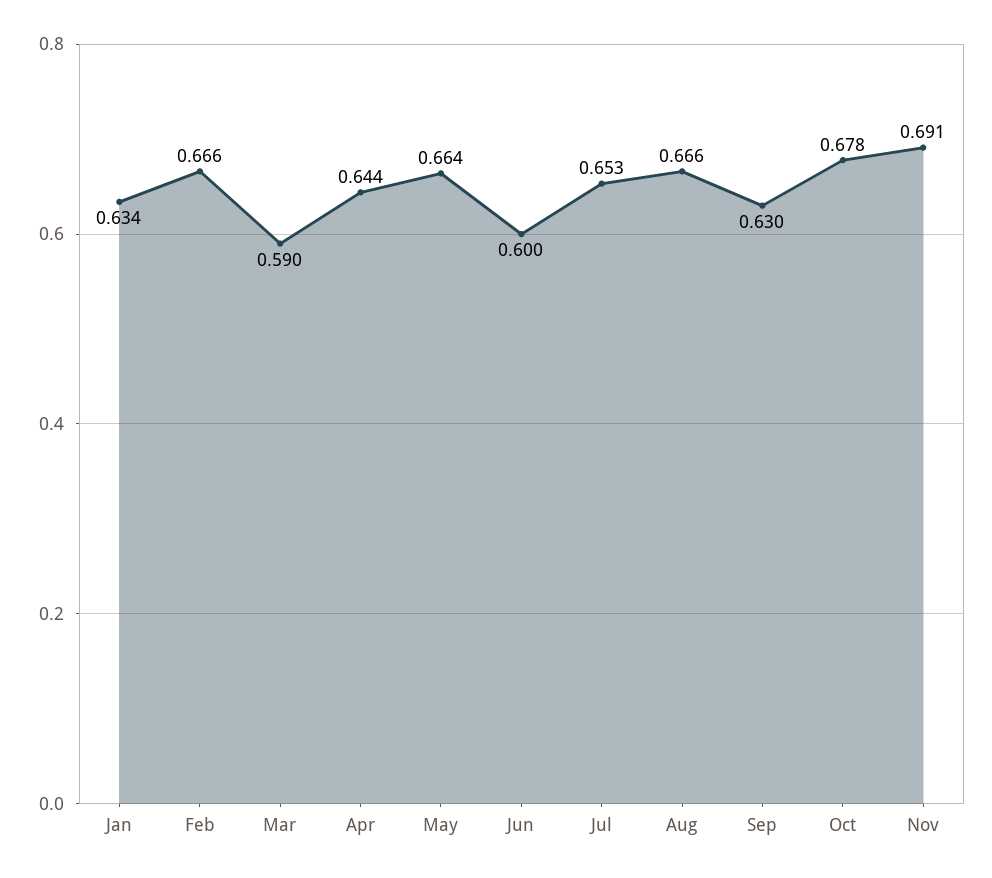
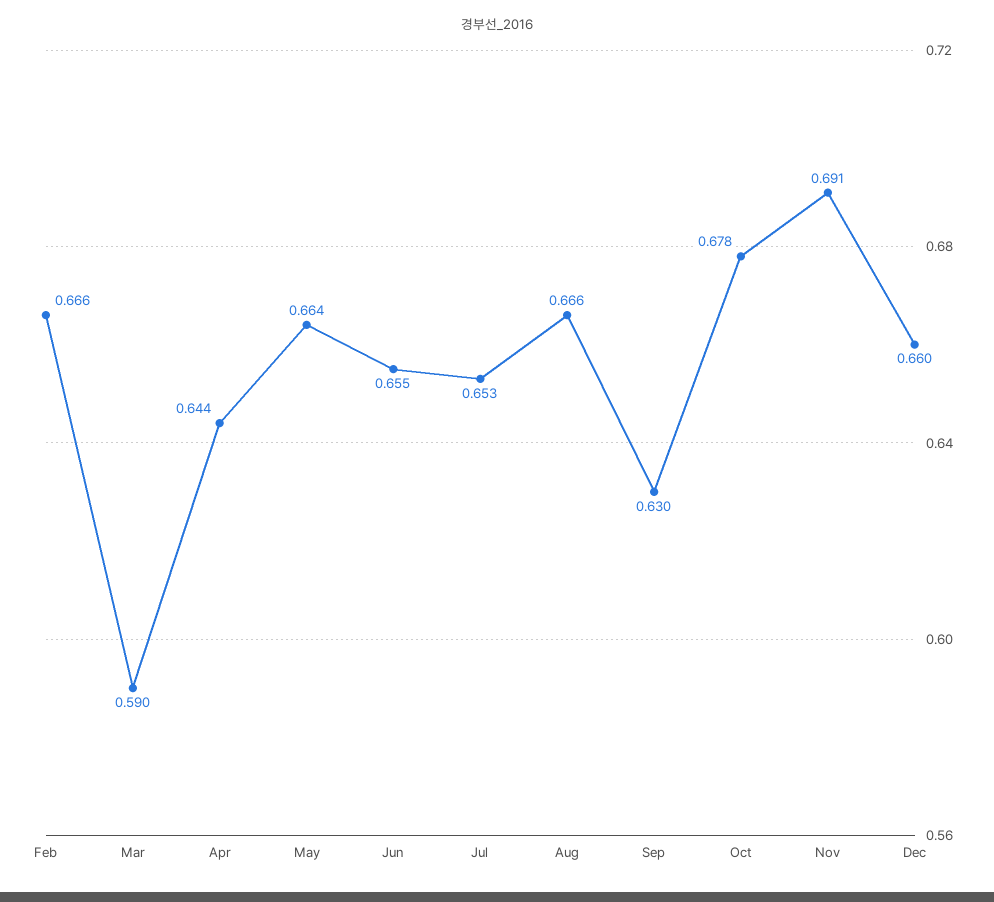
Jan: 0.634 -> none
Jun: 0.6 -> 0.655
Dec: none -> 0.66

